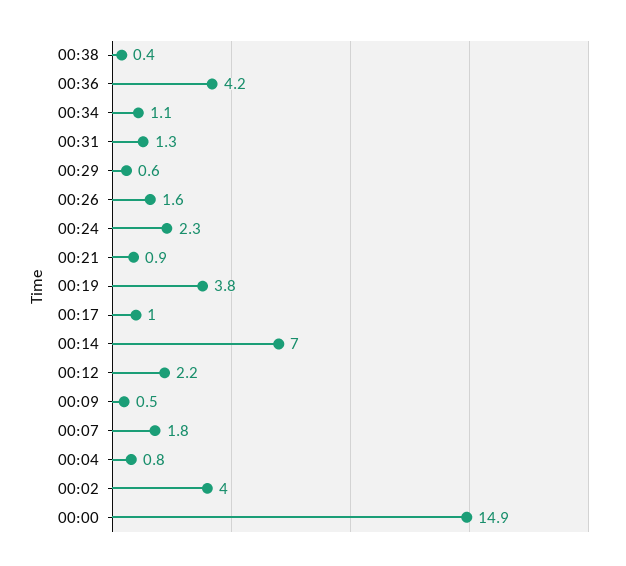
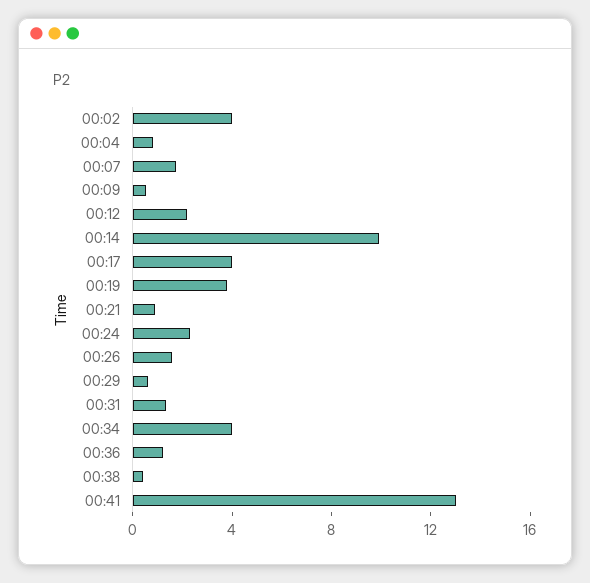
00:36: 4.2 -> 1
00:34: 1.1 -> 4
00:17: 1 -> 4
00:14: 7 -> 10
00:00: 14.9 -> none
00:41: none -> 13

